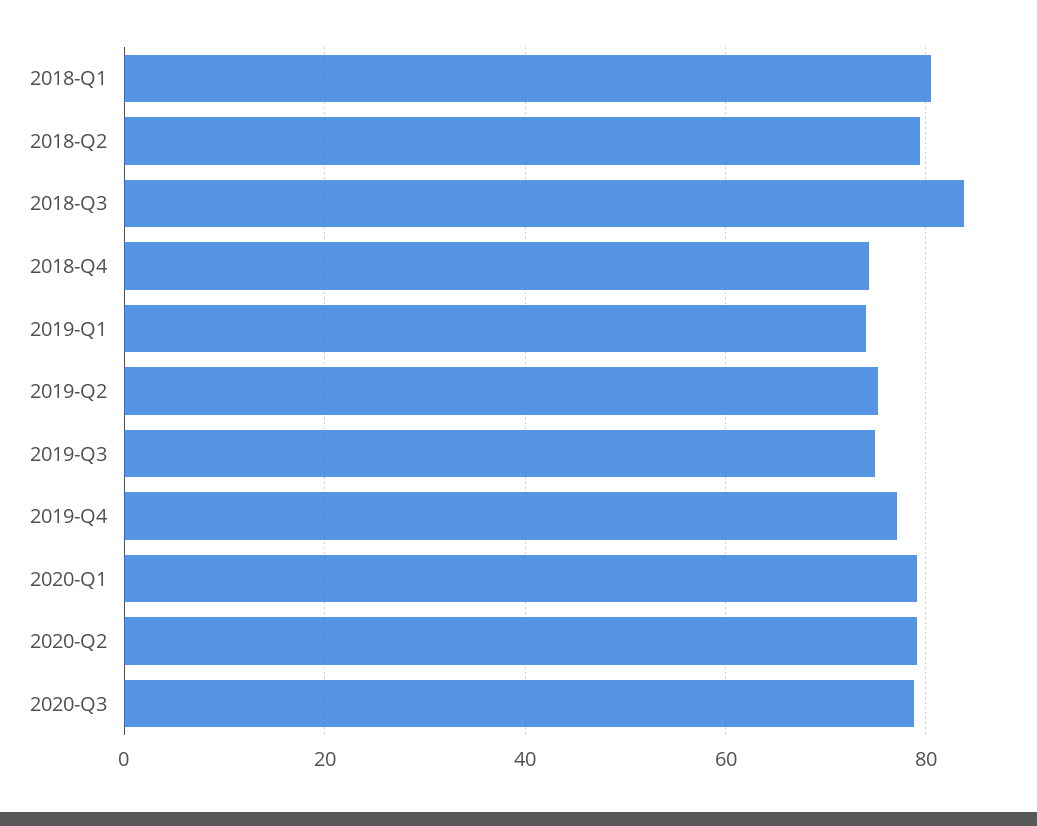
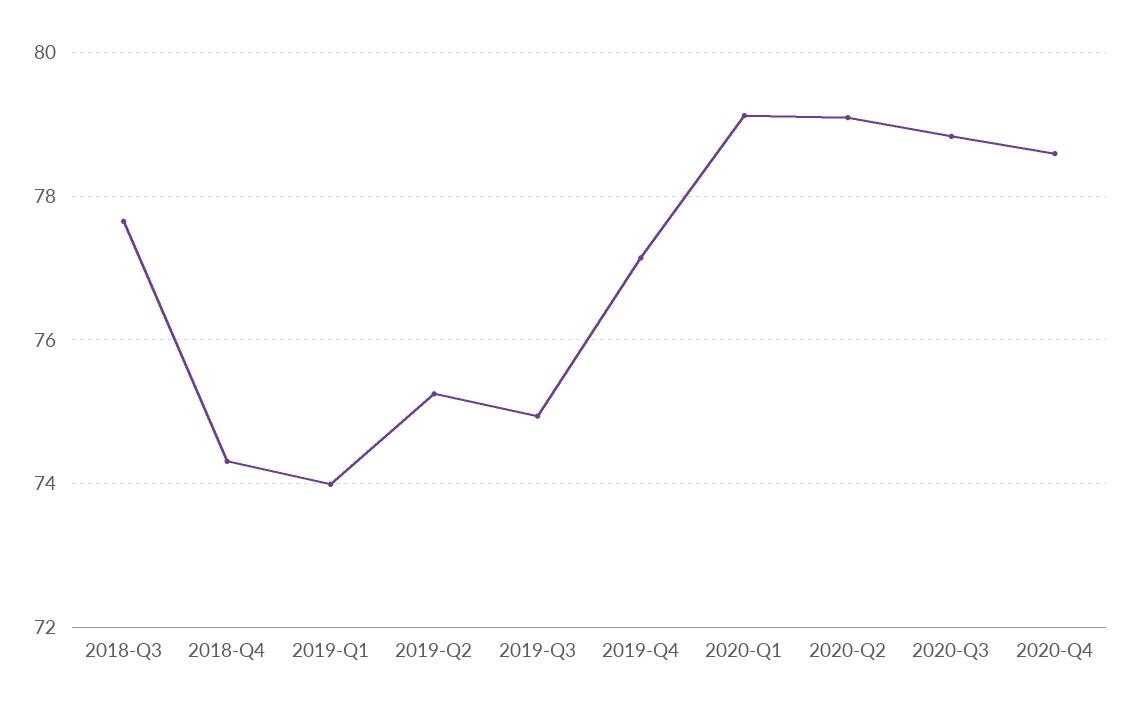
2018-Q1: 80 -> none
2018-Q2: 80 -> none
2018-Q3: 84 -> 77.6
2020-Q4: none -> 78.6

